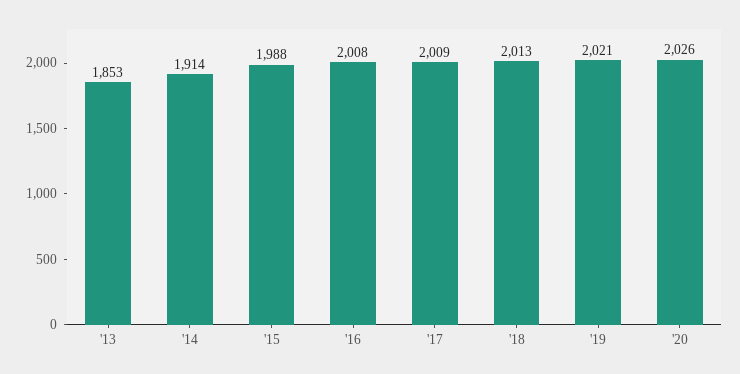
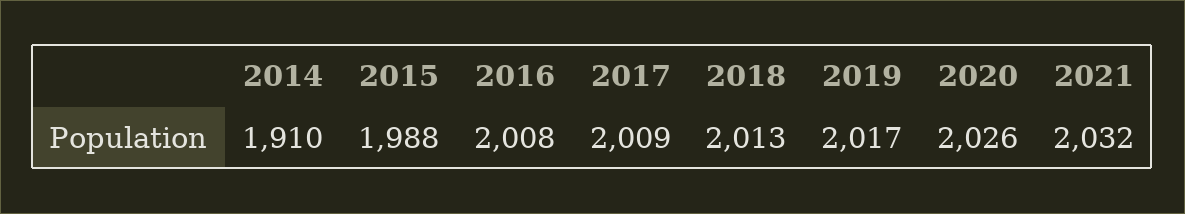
'13: 1853 -> none
'14: 1914 -> 1910
'19: 2021 -> 2017
2021: none -> 2032

